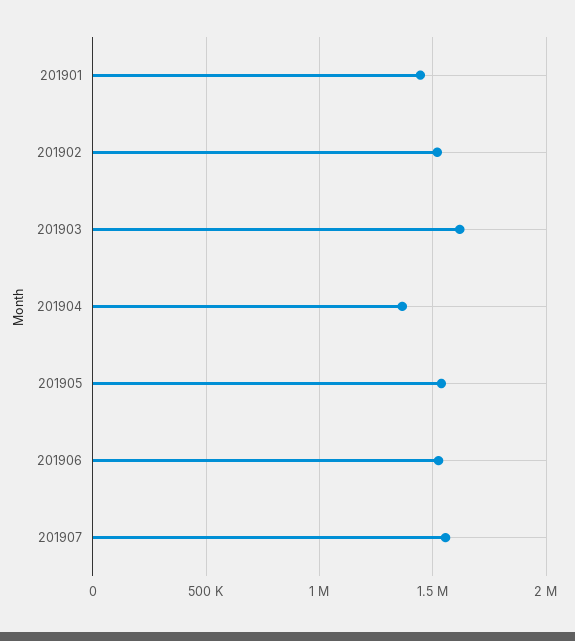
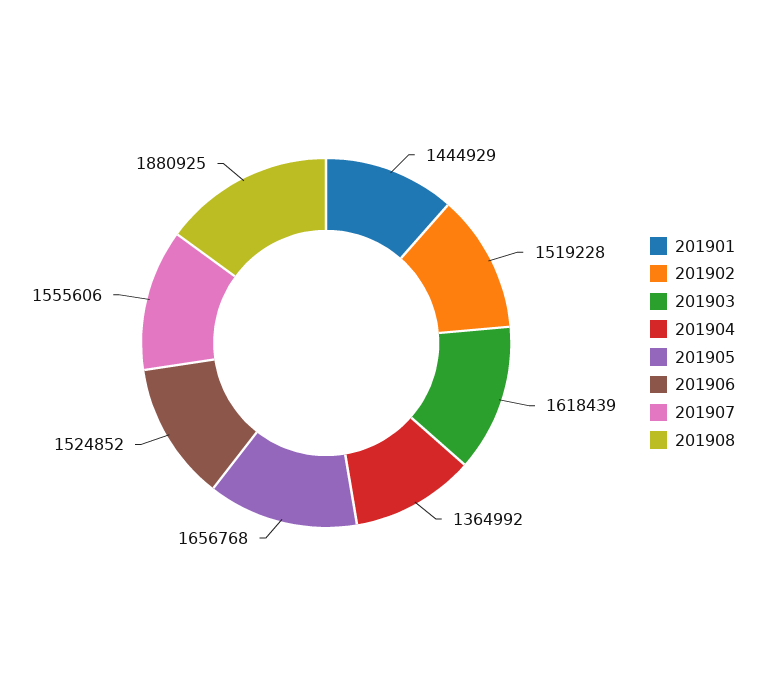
201905: 1550000 -> 1656768
201908: none -> 1880925

